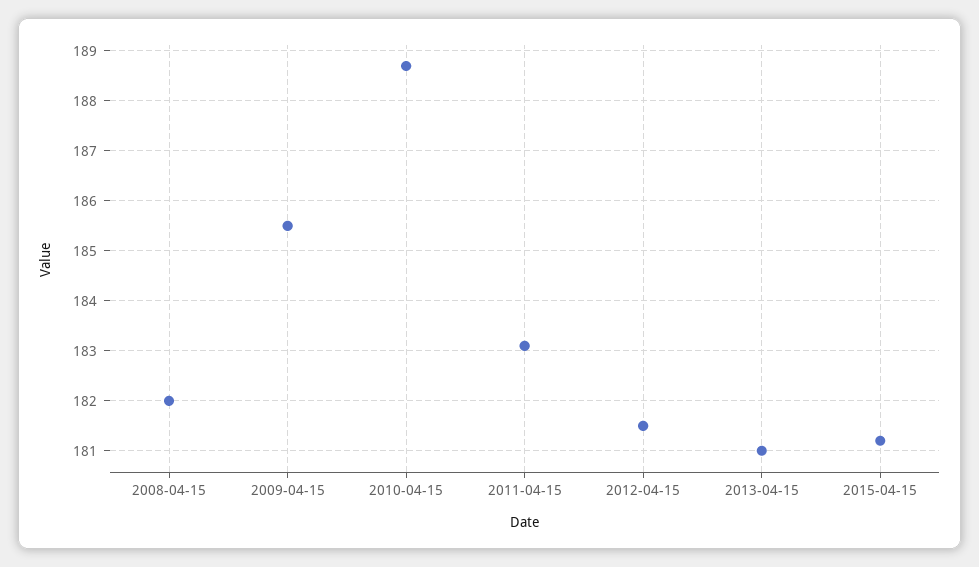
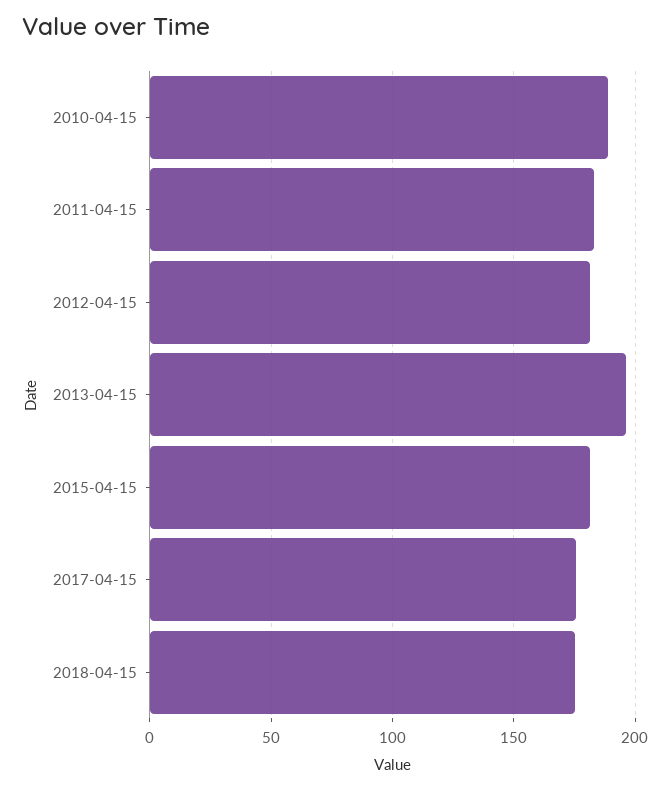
2008-04-15: 182 -> none
2009-04-15: 185.5 -> none
2013-04-15: 181 -> 195
2017-04-15: none -> 175
2018-04-15: none -> 175

